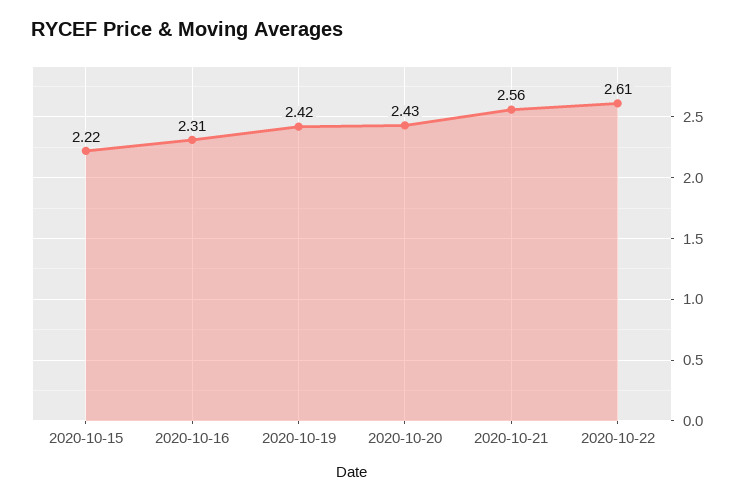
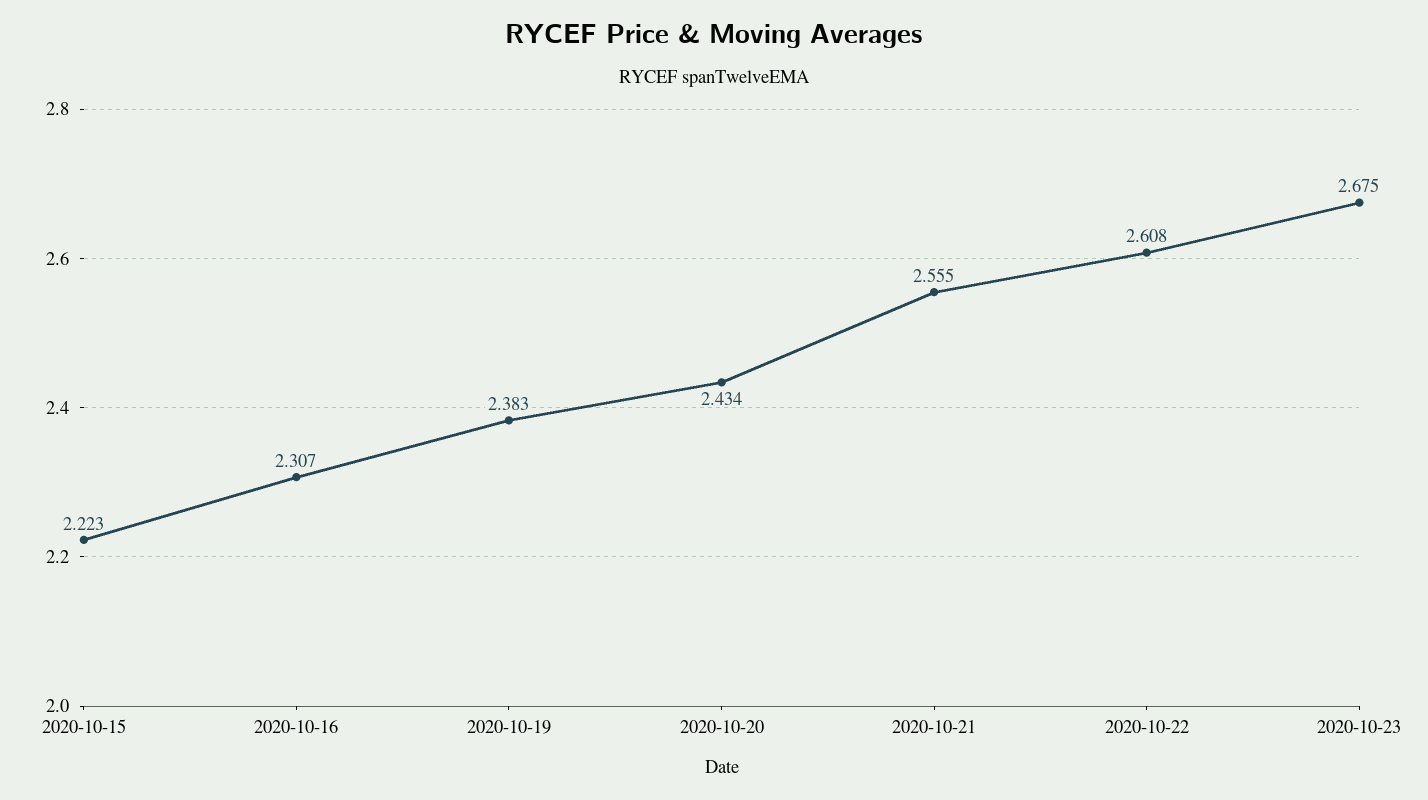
2020-10-19: 2.42 -> 2.383
2020-10-23: none -> 2.675

